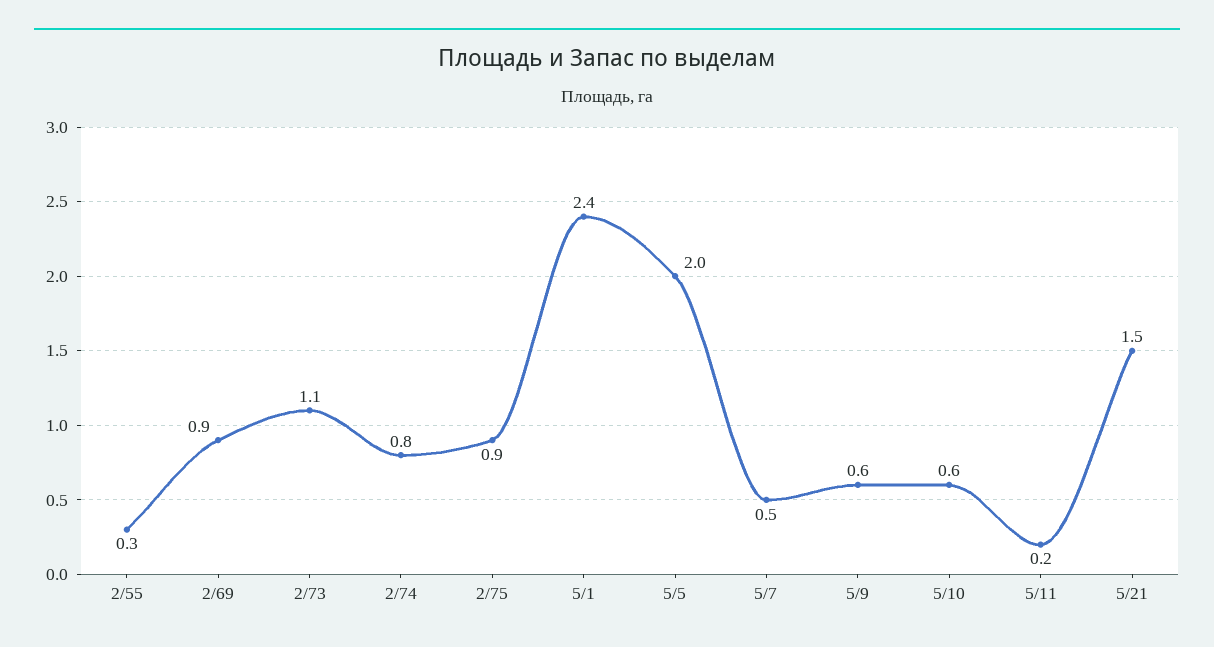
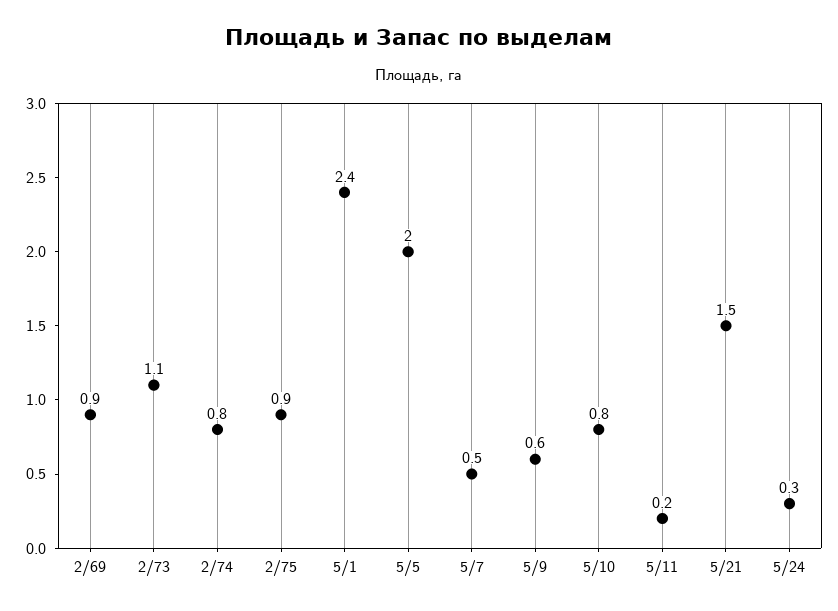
2/55: 0.3 -> none
5/10: 0.6 -> 0.8
5/24: none -> 0.3

